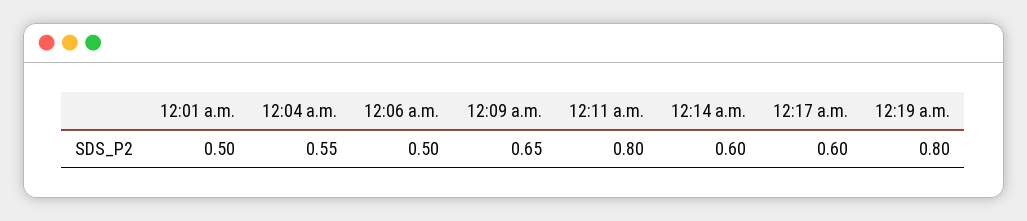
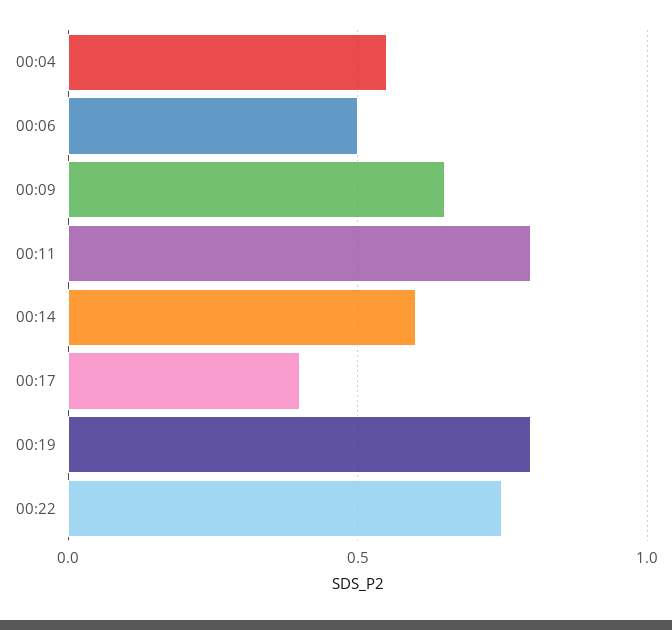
12:01 a.m.: 0.5 -> none
12:17 a.m.: 0.6 -> 0.4
00:22: none -> 0.75

